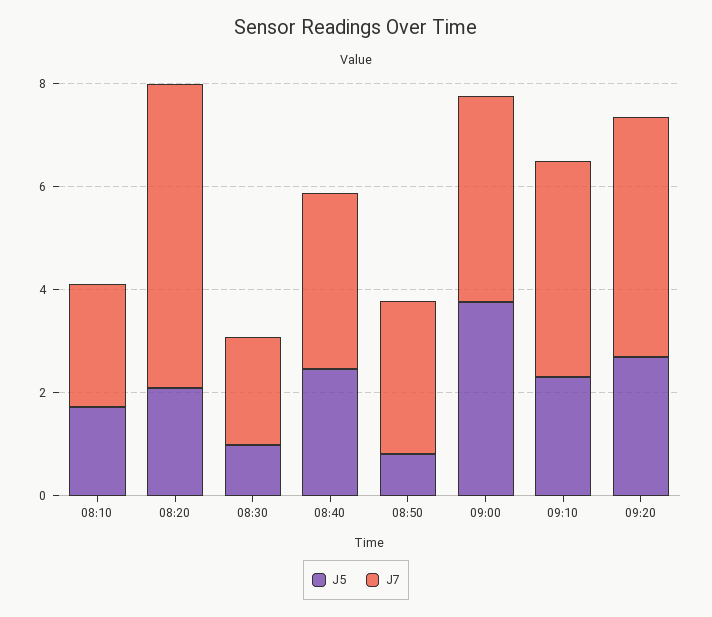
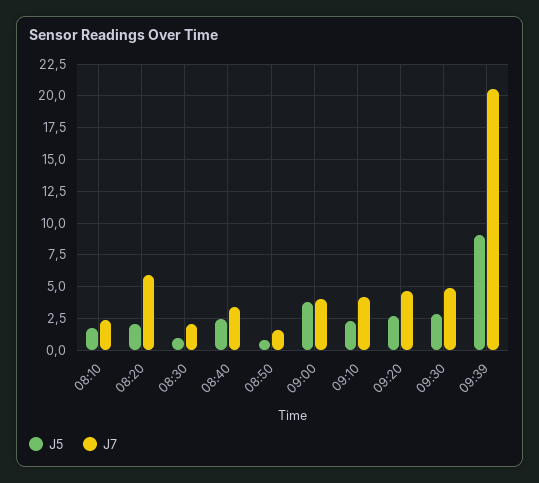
J7, 08:50: 3 -> 1.5
J5, 09:30: none -> 3
J7, 09:30: none -> 5
J5, 09:39: none -> 9
J7, 09:39: none -> 20.5

